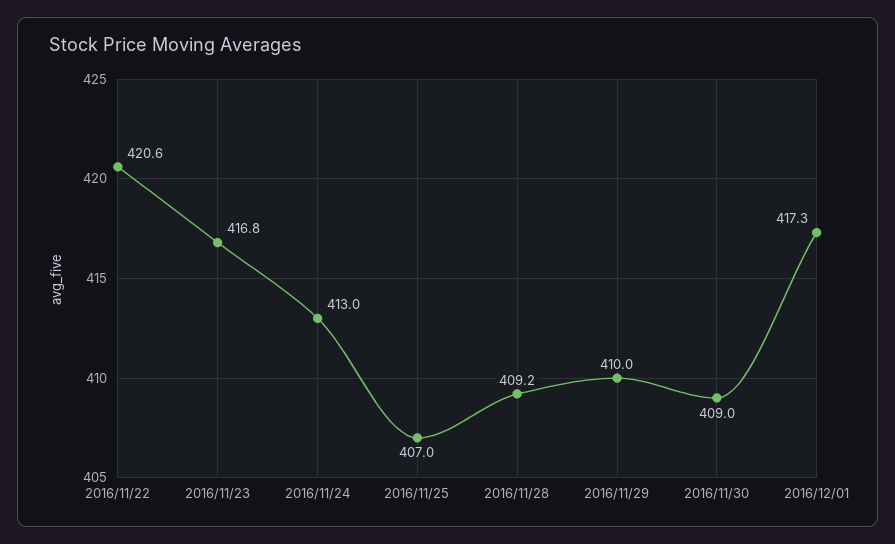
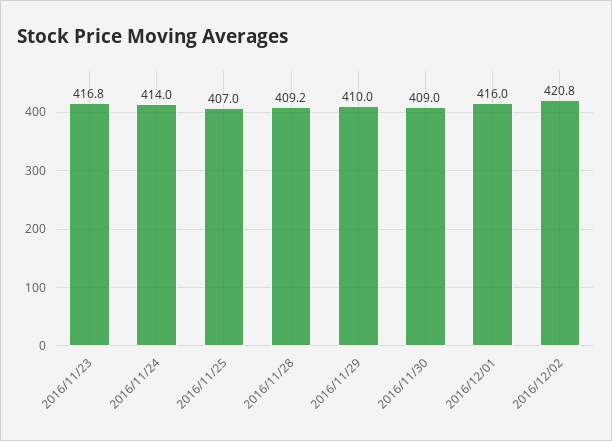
2016/11/22: 420.6 -> none
2016/11/24: 413 -> 414
2016/12/01: 417.3 -> 416
2016/12/02: none -> 420.8

